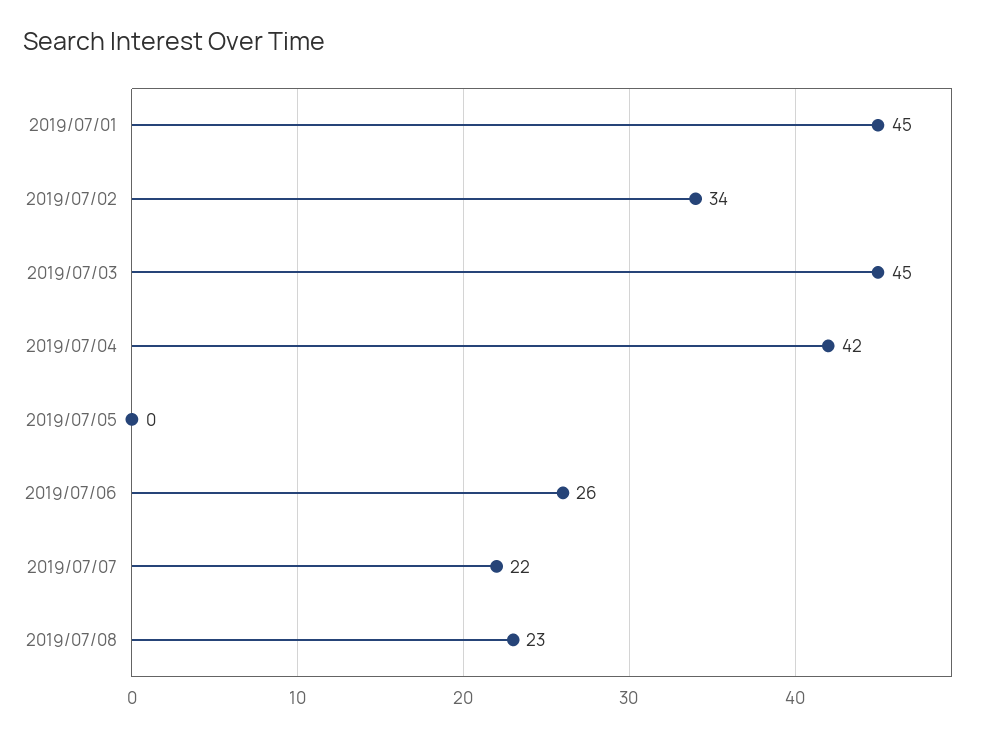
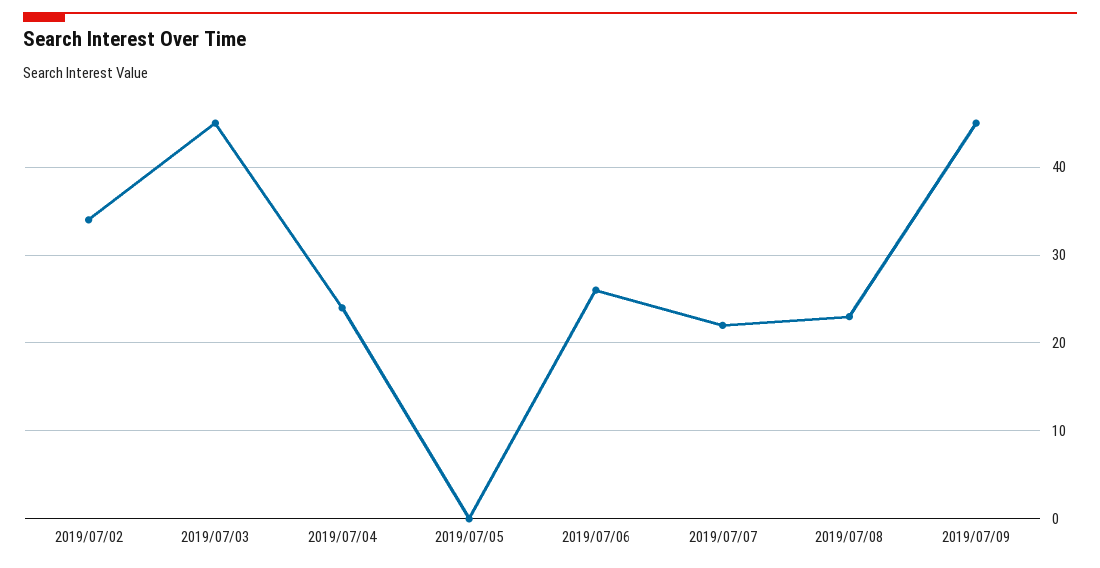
2019/07/01: 45 -> none
2019/07/04: 42 -> 24
2019/07/09: none -> 45

